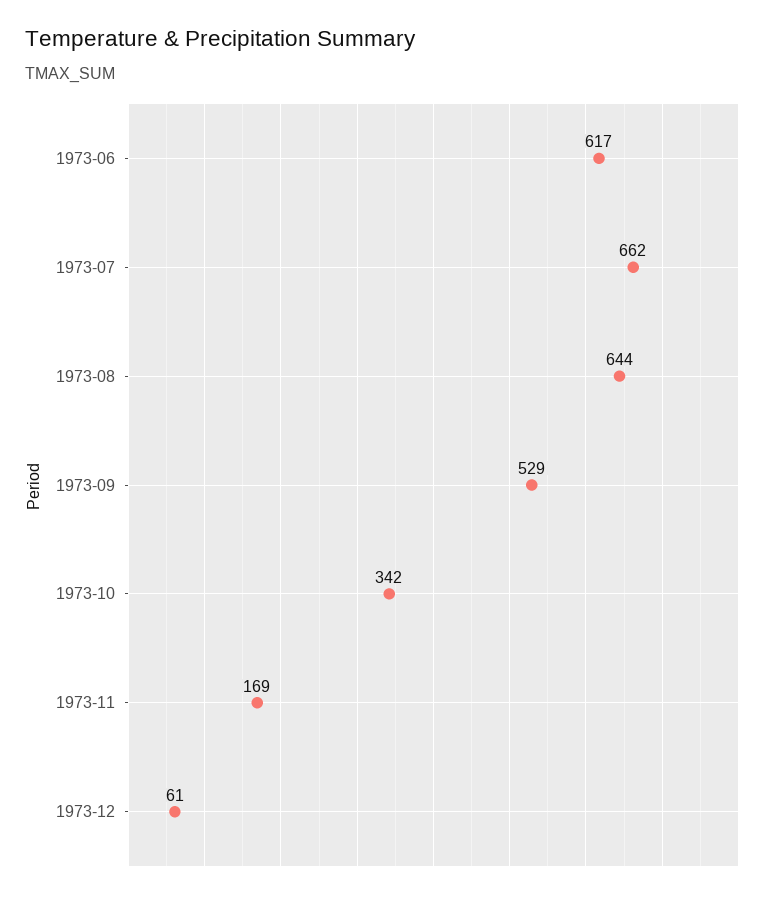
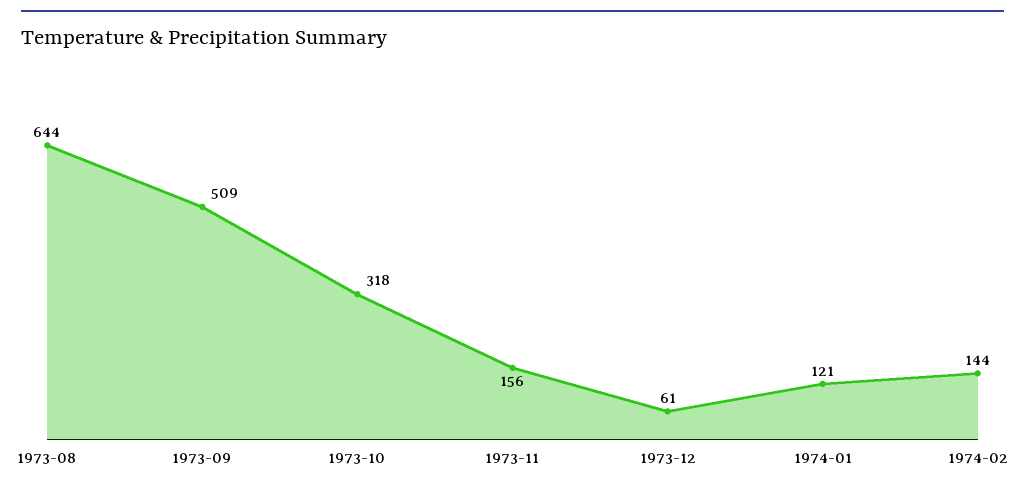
1973-06: 617 -> none
1973-07: 662 -> none
1973-09: 529 -> 509
1973-10: 342 -> 318
1973-11: 169 -> 156
1974-01: none -> 121
1974-02: none -> 144

